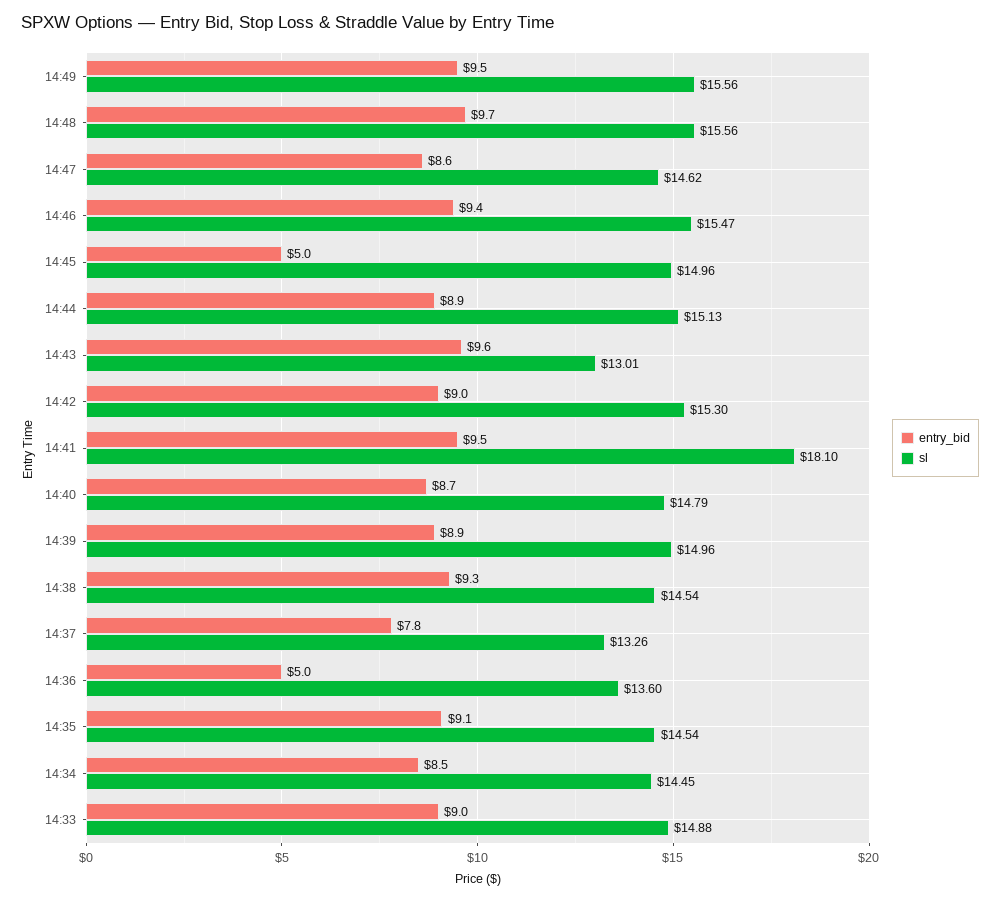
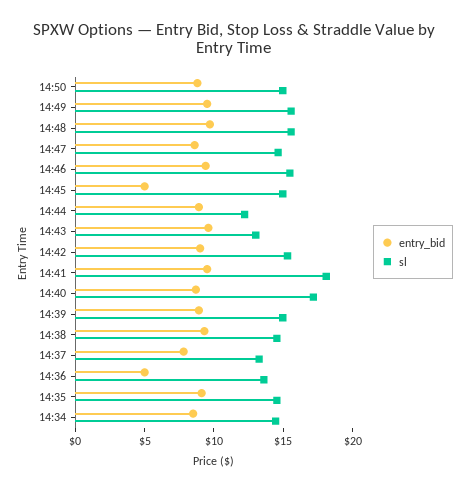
sl, 14:44: 15.13 -> 12
sl, 14:40: 14.79 -> 17
entry_bid, 14:33: 9 -> none
sl, 14:33: 14.88 -> none
entry_bid, 14:50: none -> 9
sl, 14:50: none -> 15

